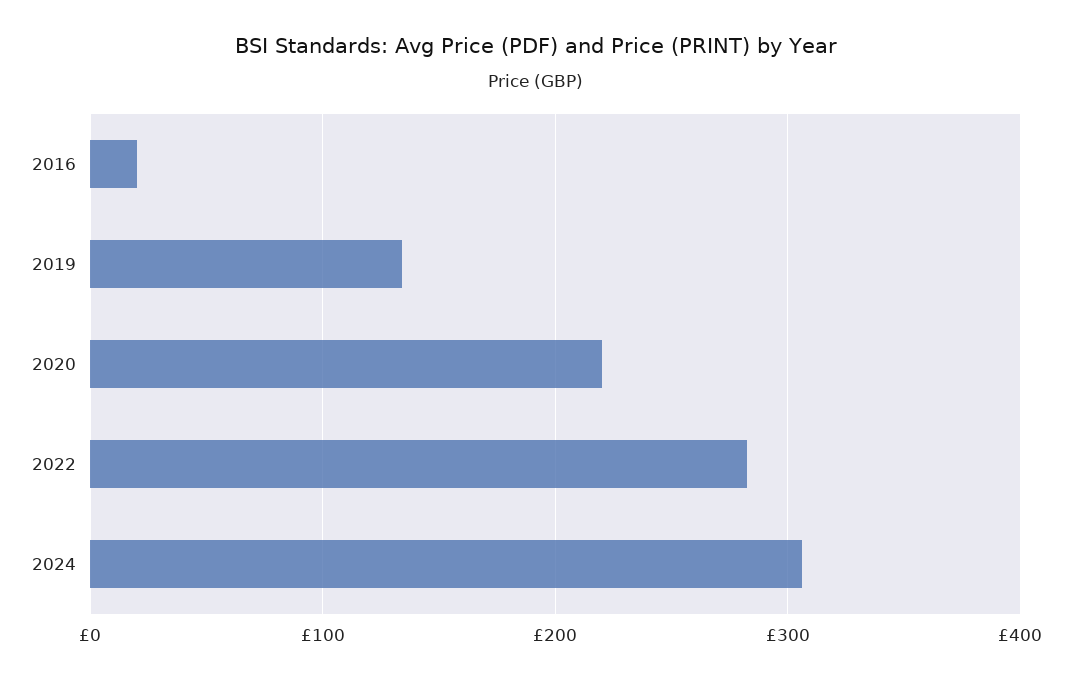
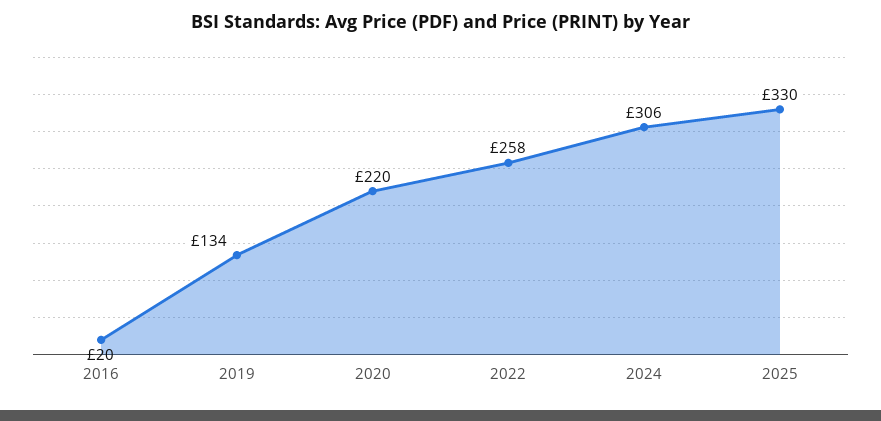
2022: 280 -> 258
2025: none -> 330

